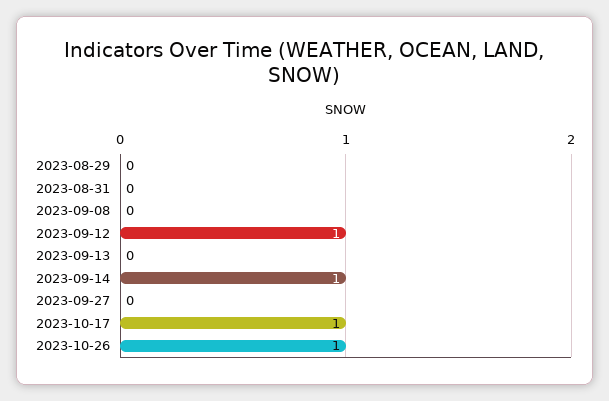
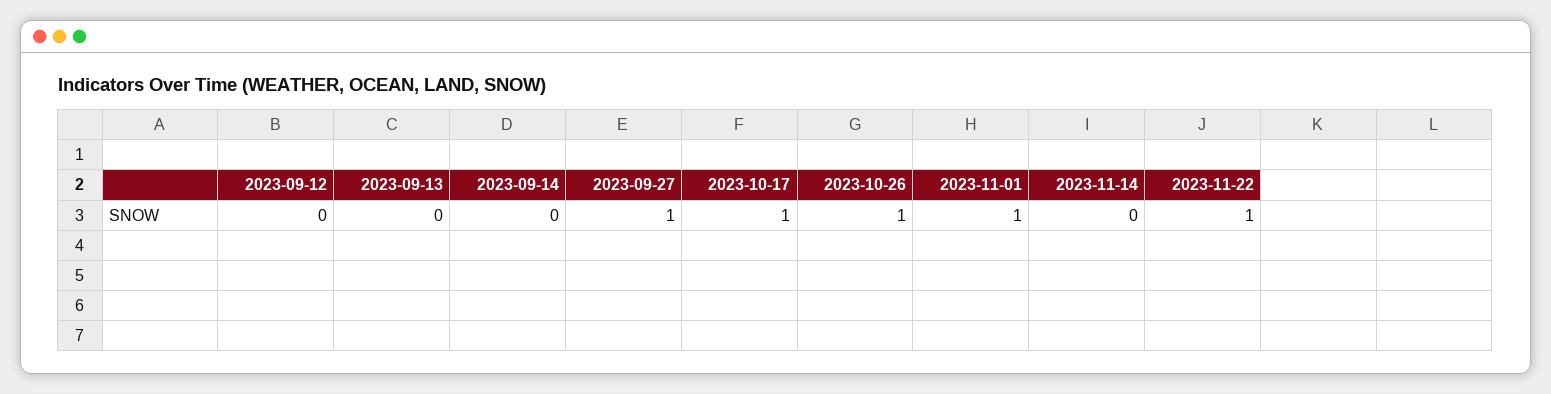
2023-08-29: 0 -> none
2023-08-31: 0 -> none
2023-09-08: 0 -> none
2023-09-12: 1 -> 0
2023-09-14: 1 -> 0
2023-09-27: 0 -> 1
2023-11-01: none -> 1
2023-11-14: none -> 0
2023-11-22: none -> 1

